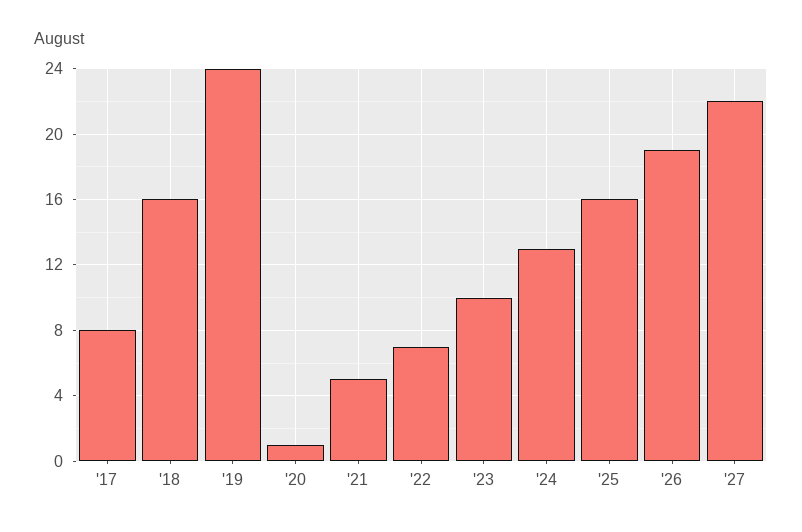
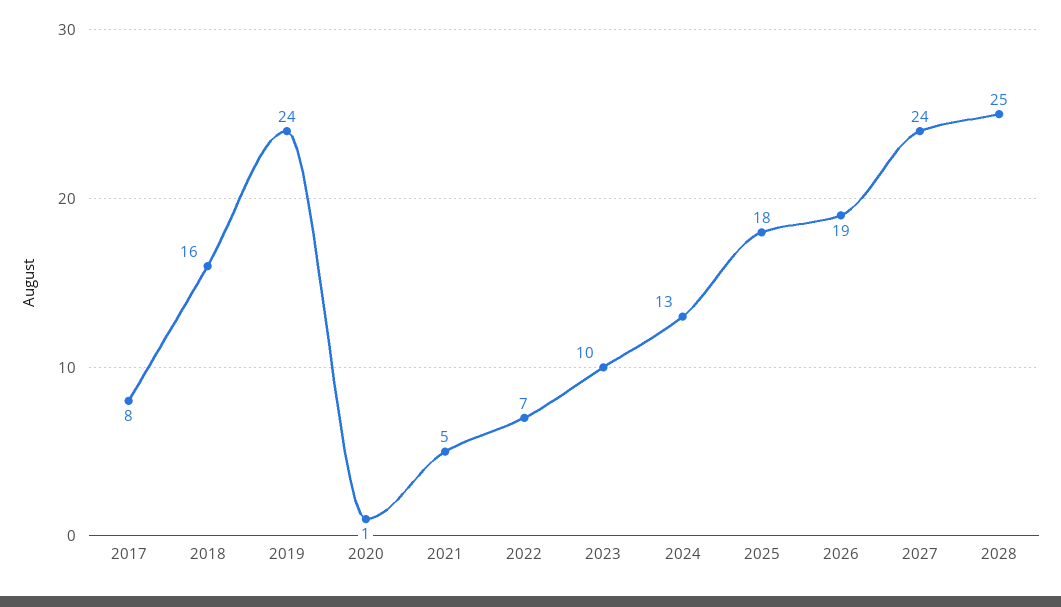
'25: 16 -> 18
'27: 22 -> 24
2028: none -> 25

